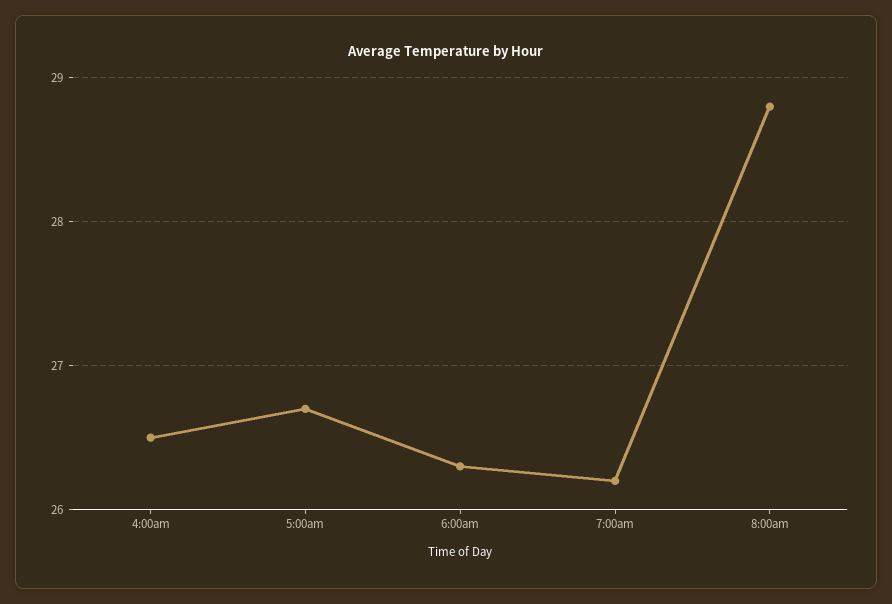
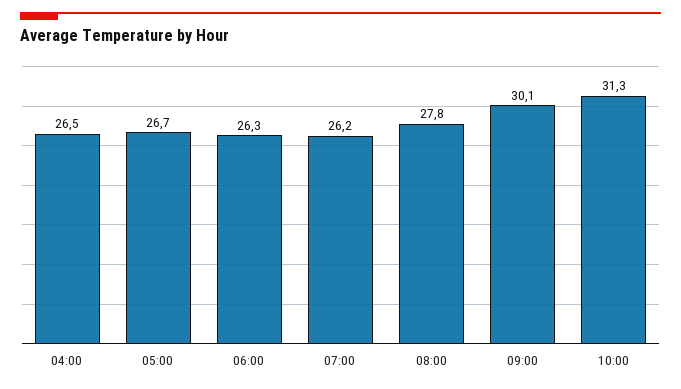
8:00am: 28.8 -> 27.8
09:00: none -> 30.1
10:00: none -> 31.3

